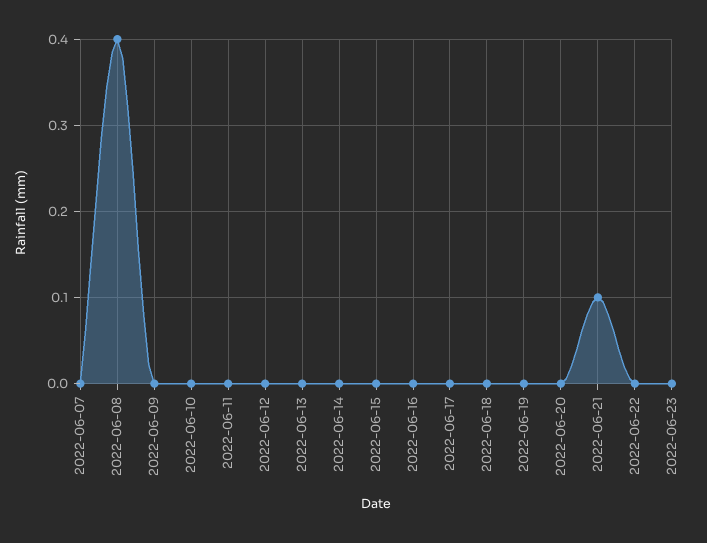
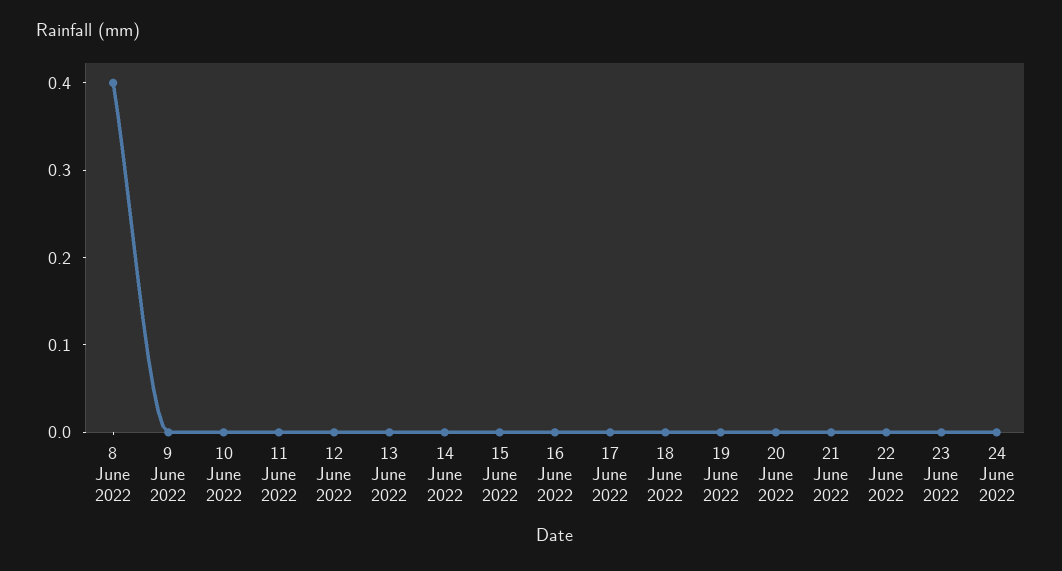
2022-06-07: 0 -> none
2022-06-21: 0.1 -> 0
24 June 2022: none -> 0

